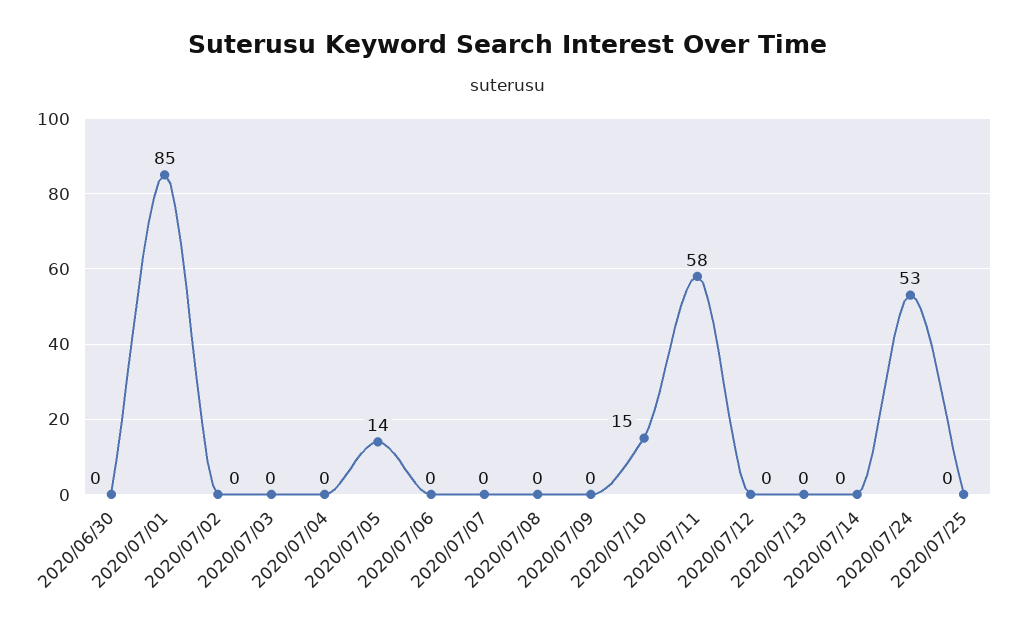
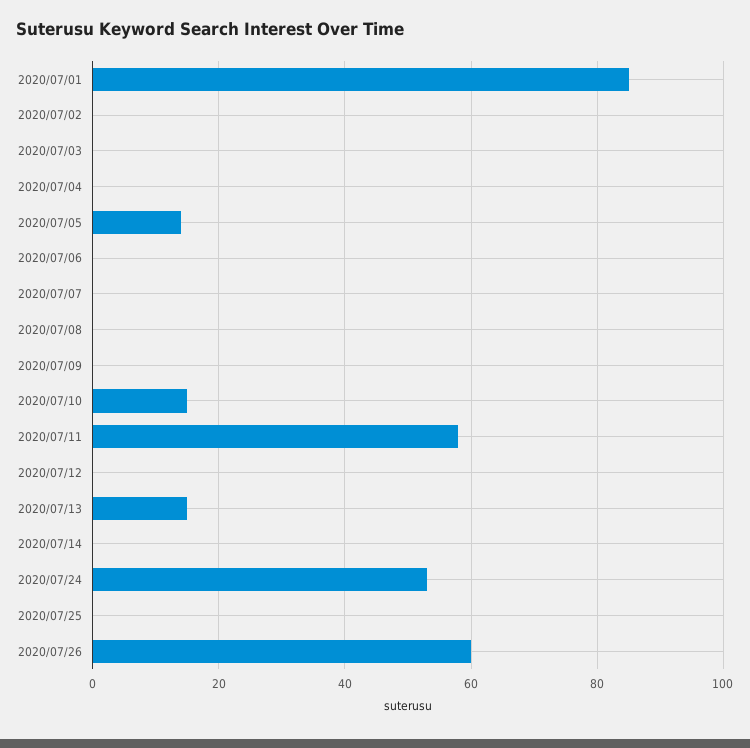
2020/06/30: 0 -> none
2020/07/13: 0 -> 15
2020/07/26: none -> 60

